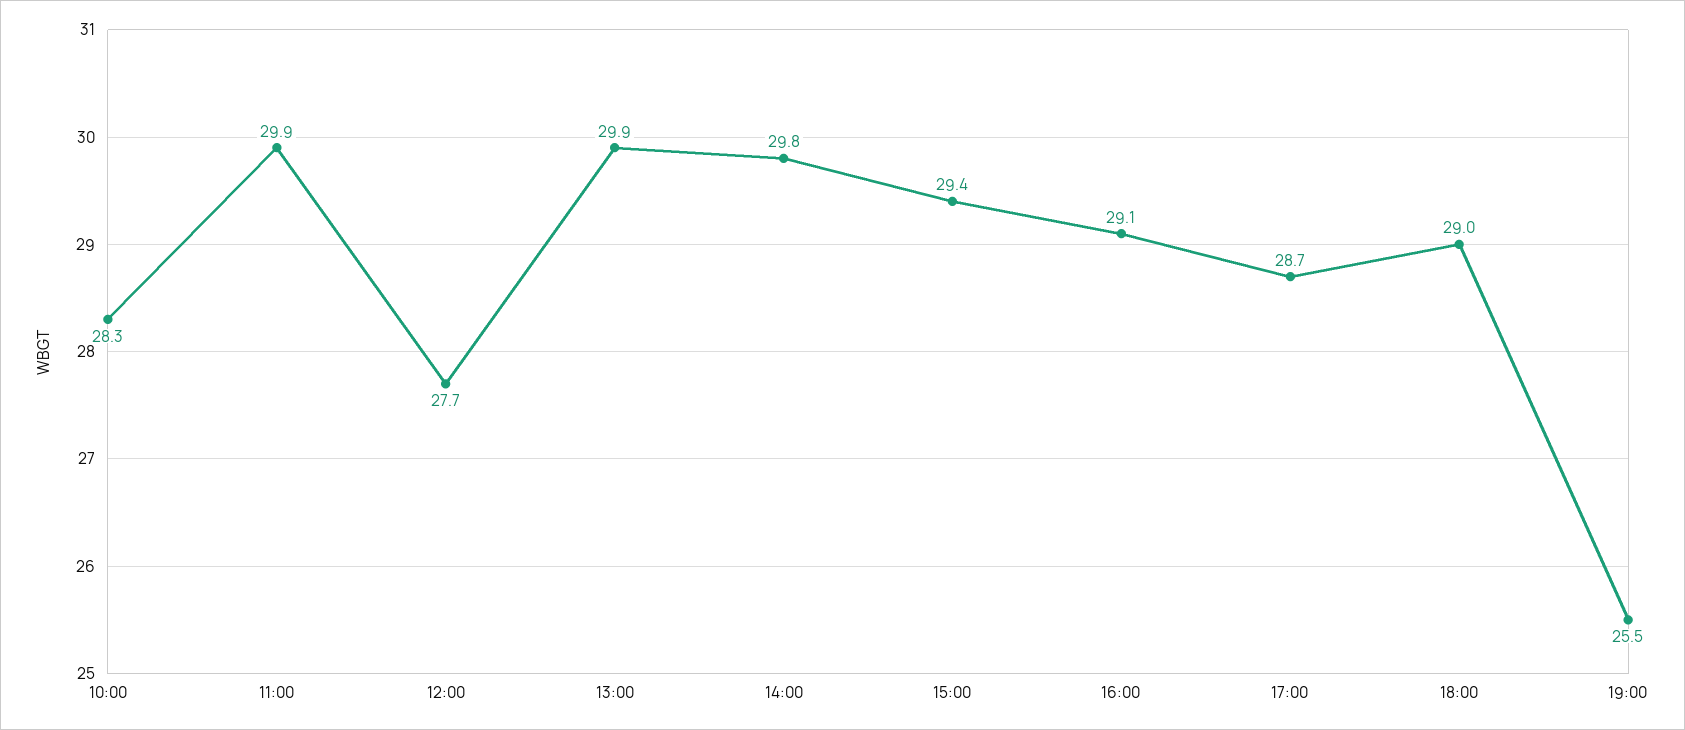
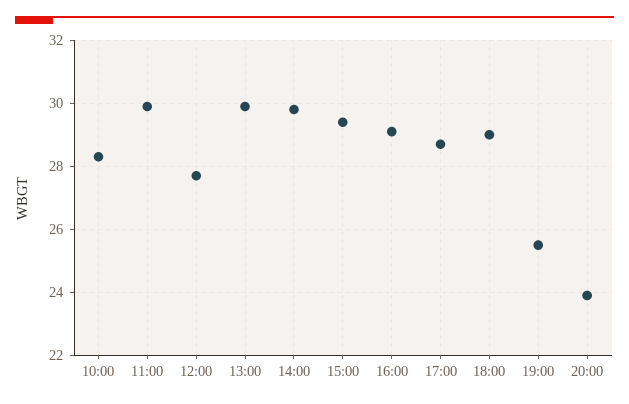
20:00: none -> 24

